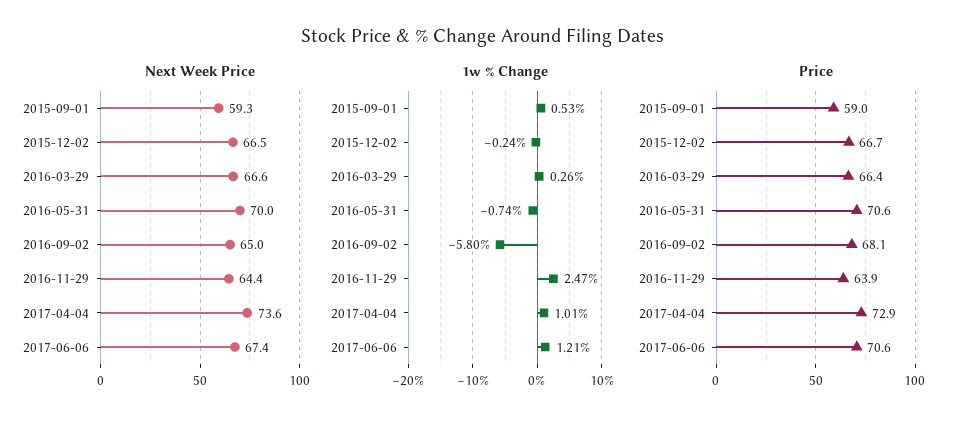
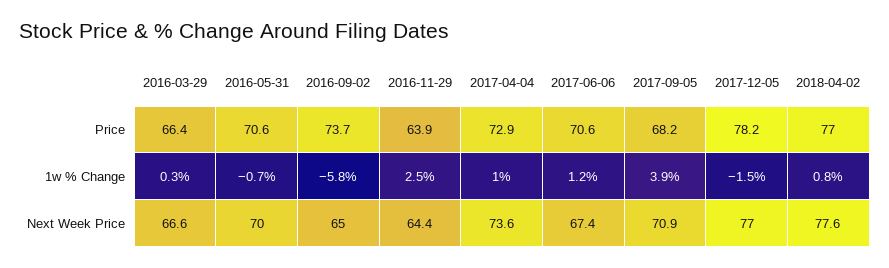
Next Week Price, 2015-09-01: 59.3 -> none
Next Week Price, 2015-12-02: 66.5 -> none
1w % Change, 2015-09-01: 0.53 -> none
1w % Change, 2015-12-02: -0.24 -> none
Price, 2015-09-01: 59 -> none
Price, 2015-12-02: 66.7 -> none
Price, 2016-09-02: 68.1 -> 73.7
Price, 2017-09-05: none -> 68.2
Price, 2017-12-05: none -> 78.2
Price, 2018-04-02: none -> 77
1w % Change, 2017-09-05: none -> 3.9
1w % Change, 2017-12-05: none -> -1.5
1w % Change, 2018-04-02: none -> 0.8
Next Week Price, 2017-09-05: none -> 70.9
Next Week Price, 2017-12-05: none -> 77
Next Week Price, 2018-04-02: none -> 77.6

